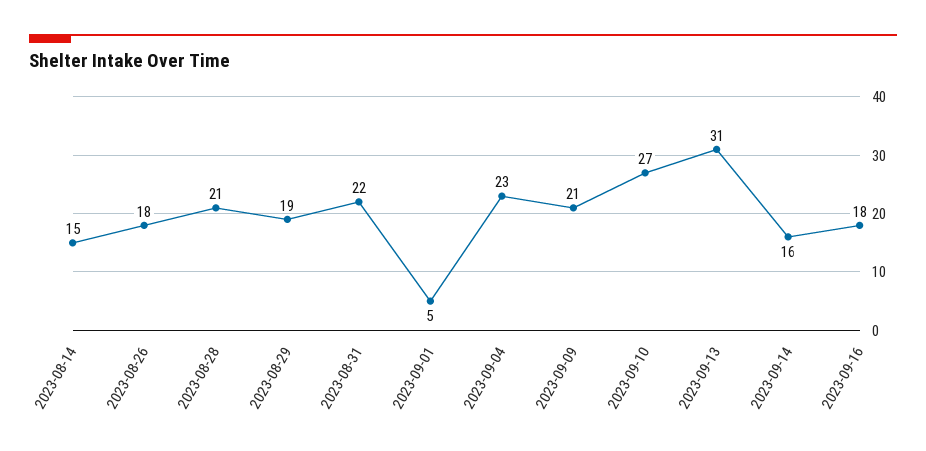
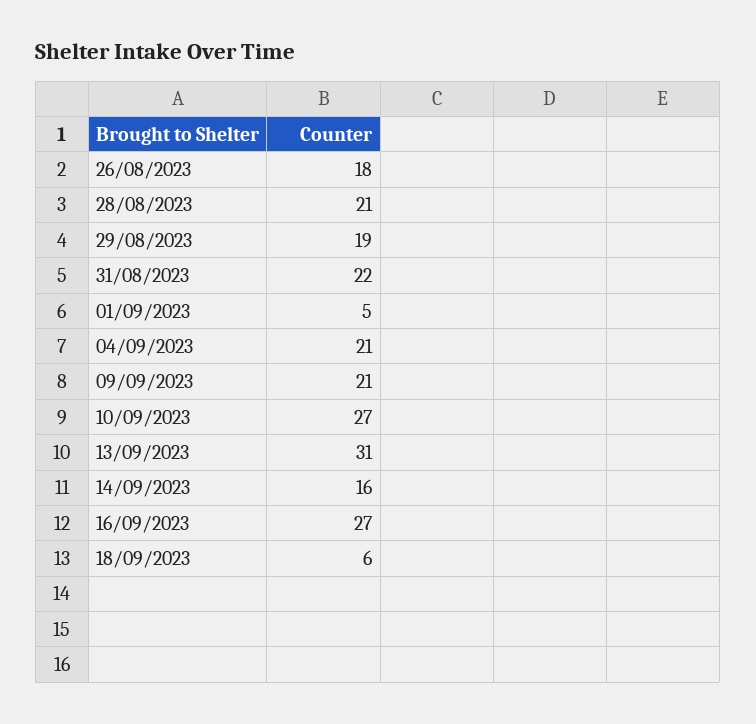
2023-08-14: 15 -> none
2023-09-04: 23 -> 21
2023-09-16: 18 -> 27
18/09/2023: none -> 6

